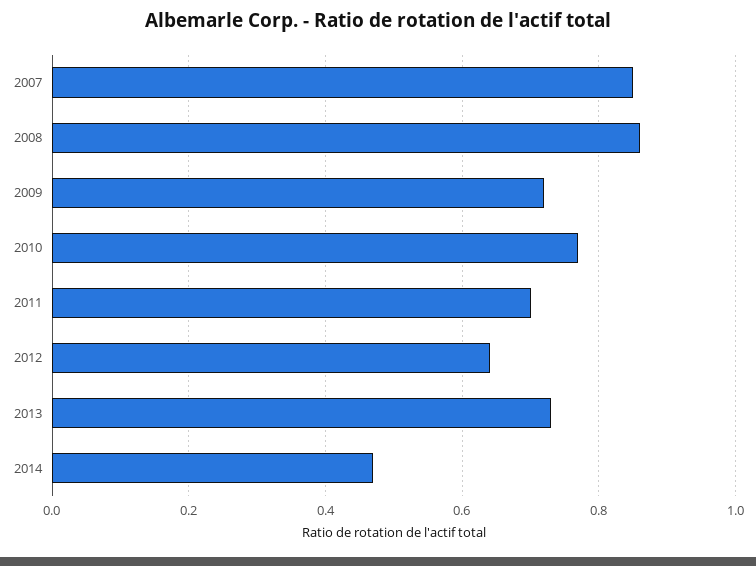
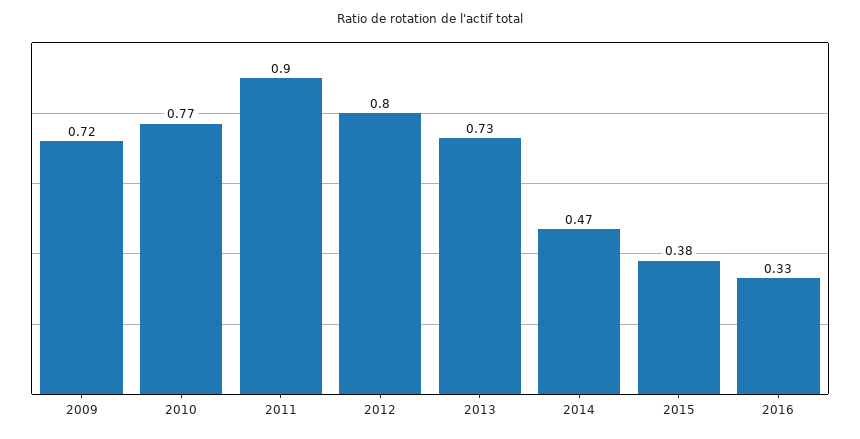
2007: 0.85 -> none
2008: 0.85 -> none
2011: 0.7 -> 0.9
2012: 0.65 -> 0.8
2015: none -> 0.38
2016: none -> 0.33

